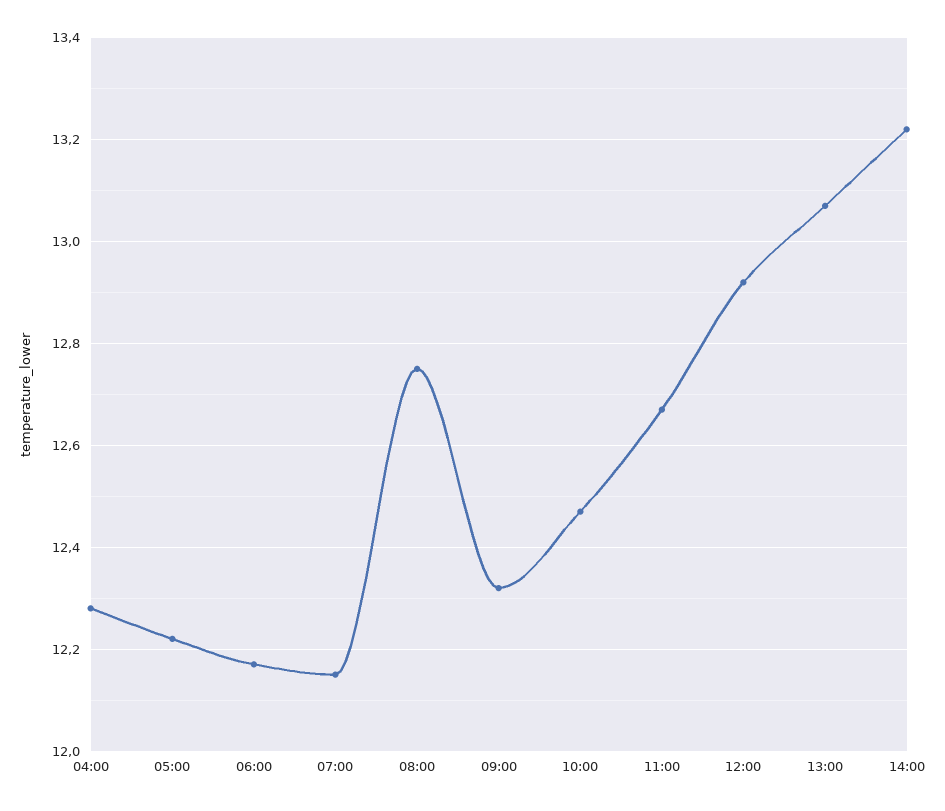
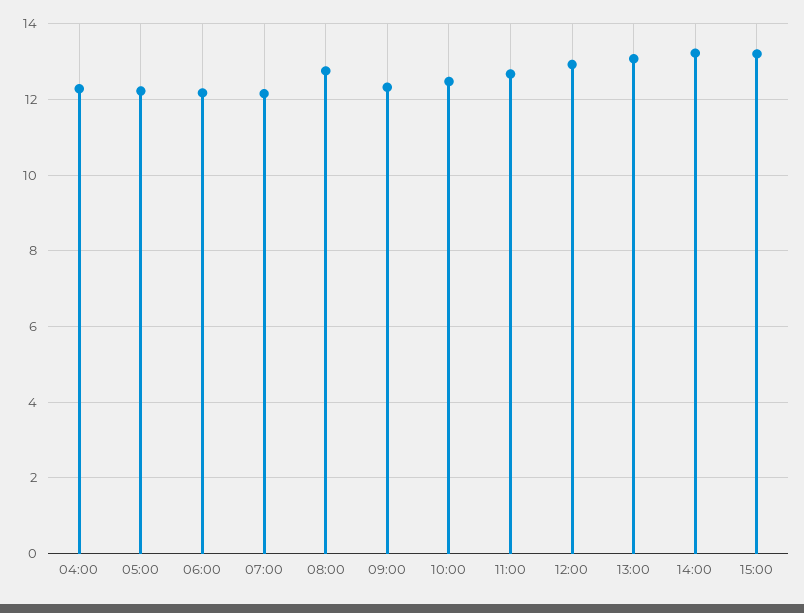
15:00: none -> 13.2

